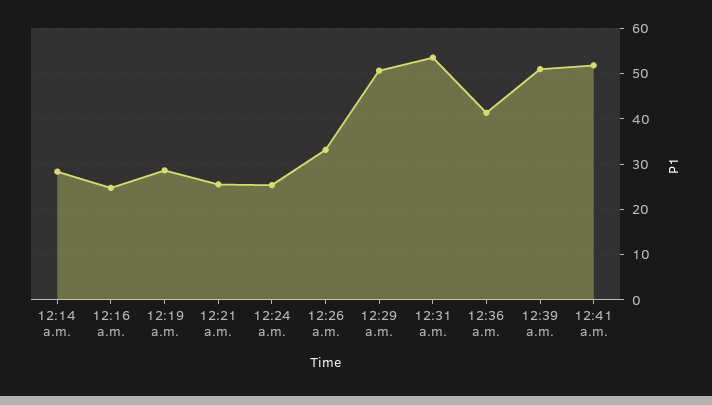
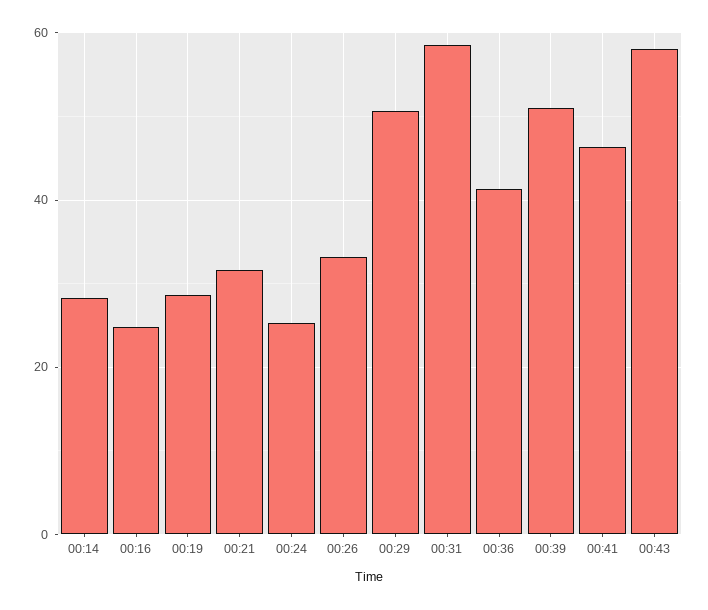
12:21 a.m.: 26 -> 32
12:31 a.m.: 54 -> 58
12:41 a.m.: 52 -> 46
00:43: none -> 58

